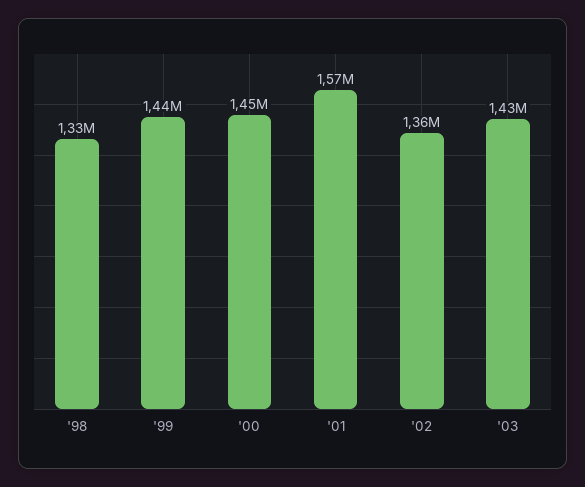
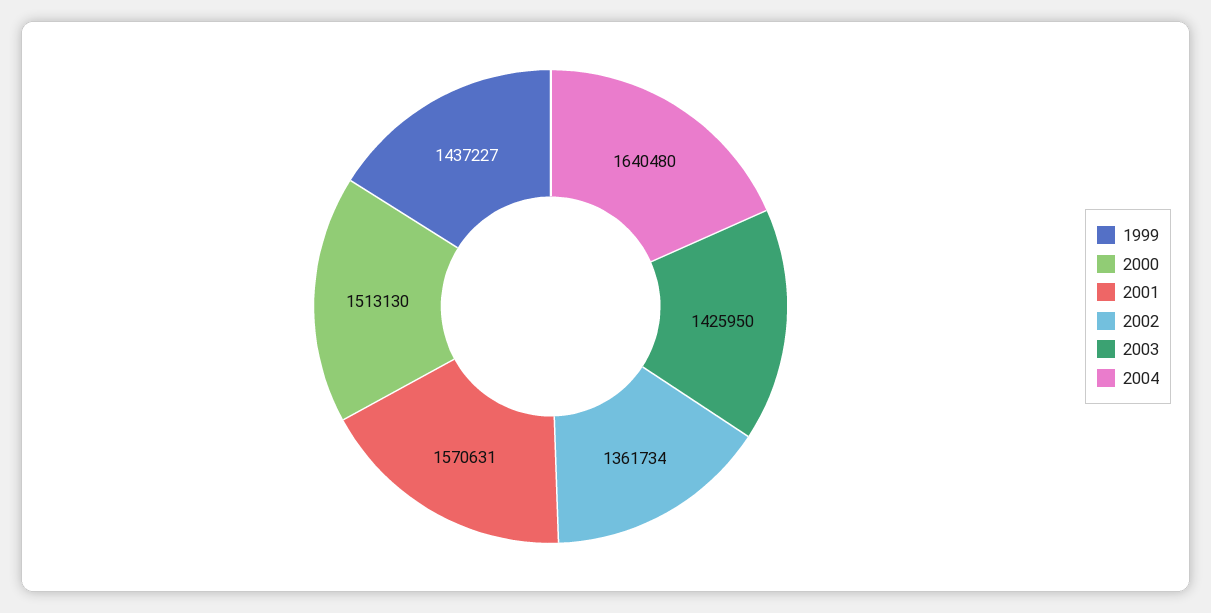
'98: 1330000 -> none
'00: 1450000 -> 1513130
2004: none -> 1640480

